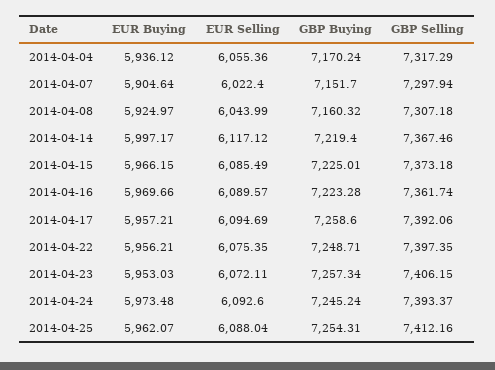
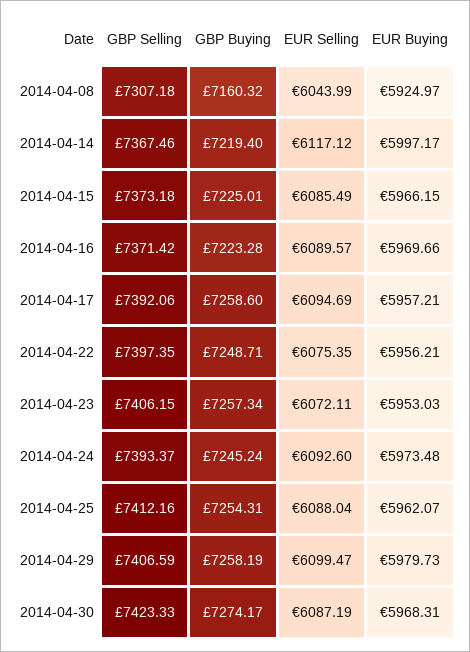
EUR Buying, 2014-04-04: 5936.12 -> none
EUR Selling, 2014-04-04: 6055.36 -> none
GBP Buying, 2014-04-04: 7170.24 -> none
GBP Selling, 2014-04-04: 7317.29 -> none
EUR Buying, 2014-04-07: 5904.64 -> none
EUR Selling, 2014-04-07: 6022.4 -> none
GBP Buying, 2014-04-07: 7151.7 -> none
GBP Selling, 2014-04-07: 7297.94 -> none
GBP Selling, 2014-04-16: 7361.74 -> 7371.42
GBP Selling, 2014-04-29: none -> 7406.59
GBP Buying, 2014-04-29: none -> 7258.19
EUR Selling, 2014-04-29: none -> 6099.47
EUR Buying, 2014-04-29: none -> 5979.73
GBP Selling, 2014-04-30: none -> 7423.33
GBP Buying, 2014-04-30: none -> 7274.17
EUR Selling, 2014-04-30: none -> 6087.19
EUR Buying, 2014-04-30: none -> 5968.31

